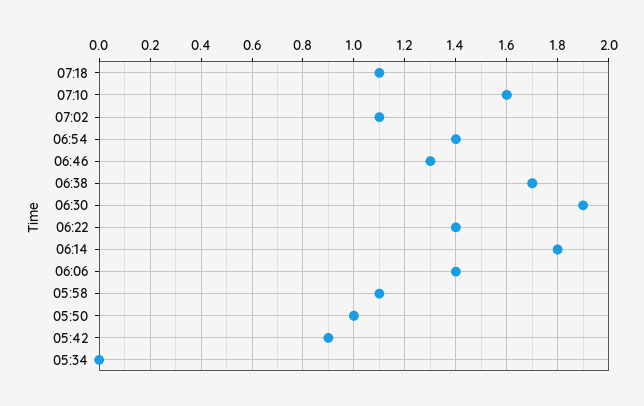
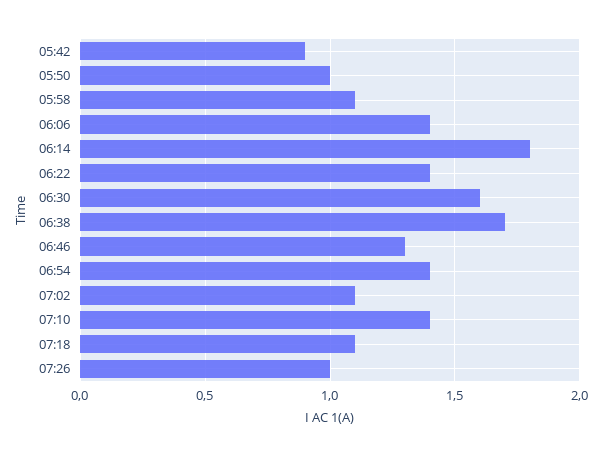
07:10: 1.6 -> 1.4
06:30: 1.9 -> 1.6
05:34: 0 -> none
07:26: none -> 1

